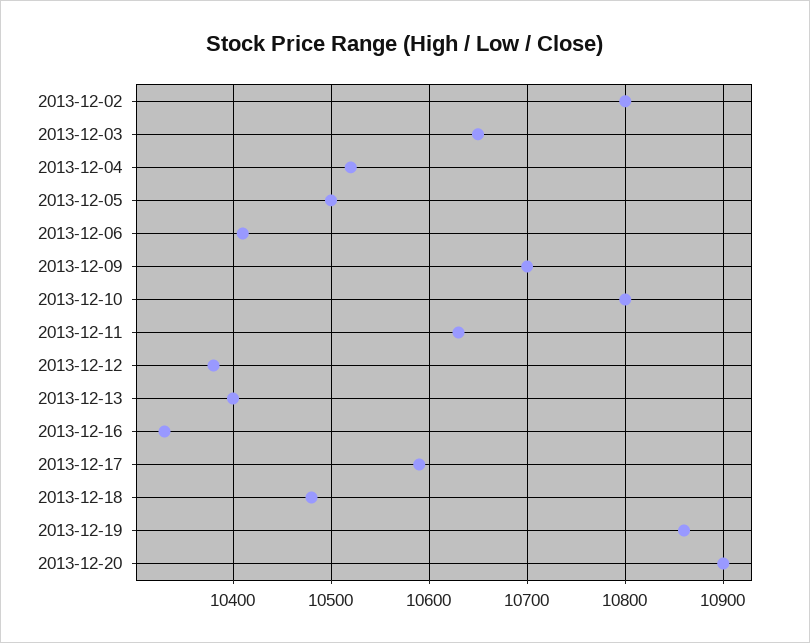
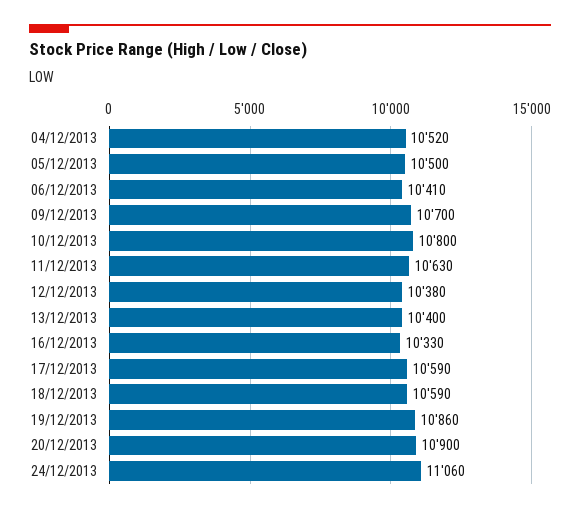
2013-12-02: 10800 -> none
2013-12-03: 10650 -> none
2013-12-18: 10480 -> 10590
24/12/2013: none -> 11060

